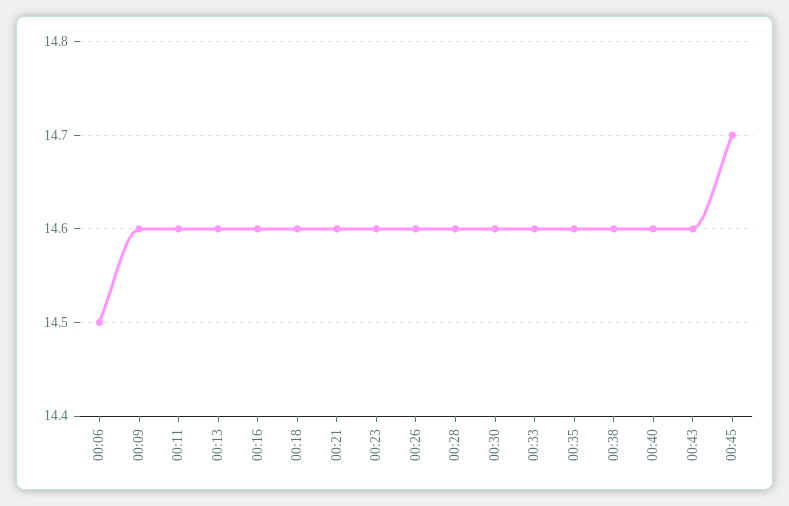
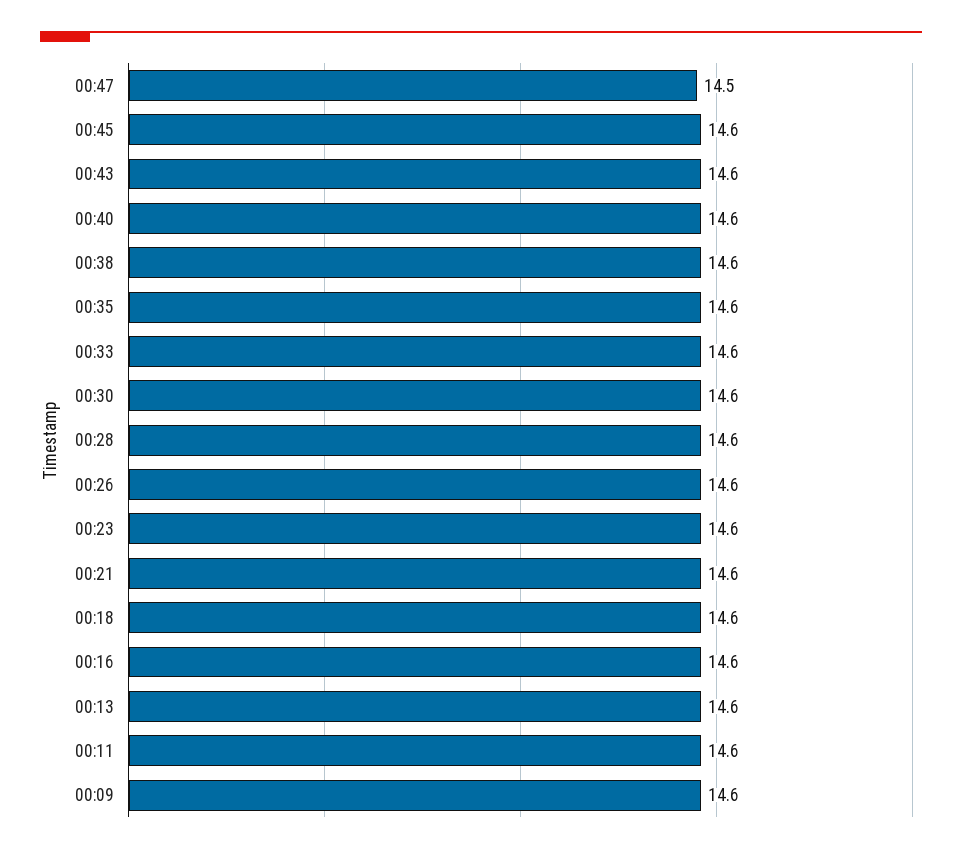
00:06: 14.5 -> none
00:45: 14.7 -> 14.6
00:47: none -> 14.5

